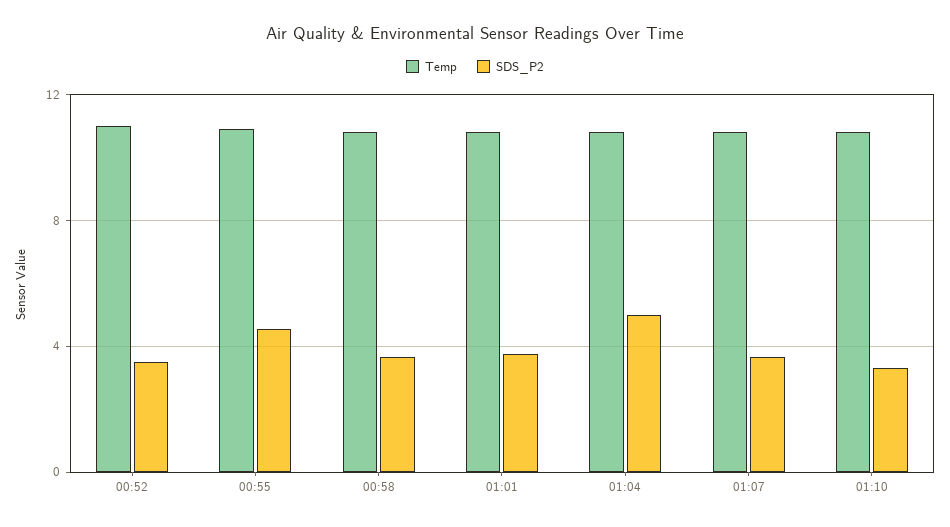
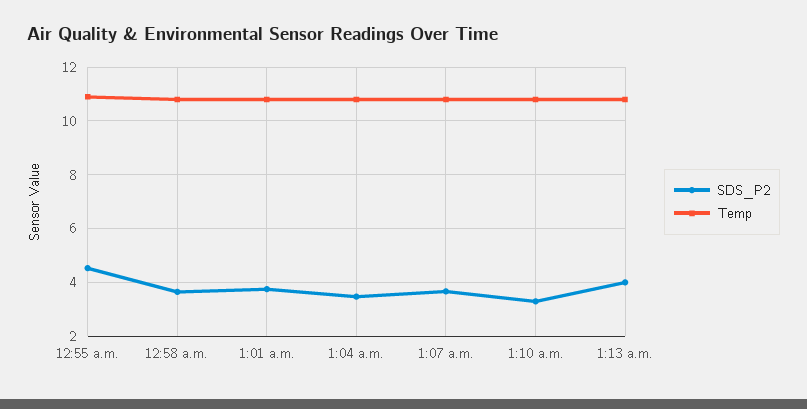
Temp, 00:52: 11 -> none
SDS_P2, 00:52: 3.5 -> none
SDS_P2, 01:04: 5 -> 3.5
SDS_P2, 1:13 a.m.: none -> 4
Temp, 1:13 a.m.: none -> 10.75

